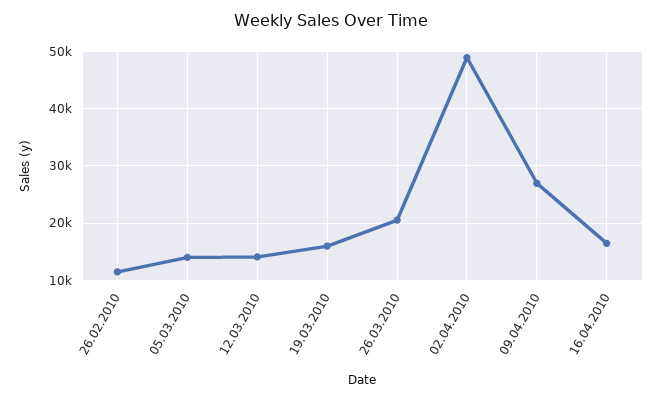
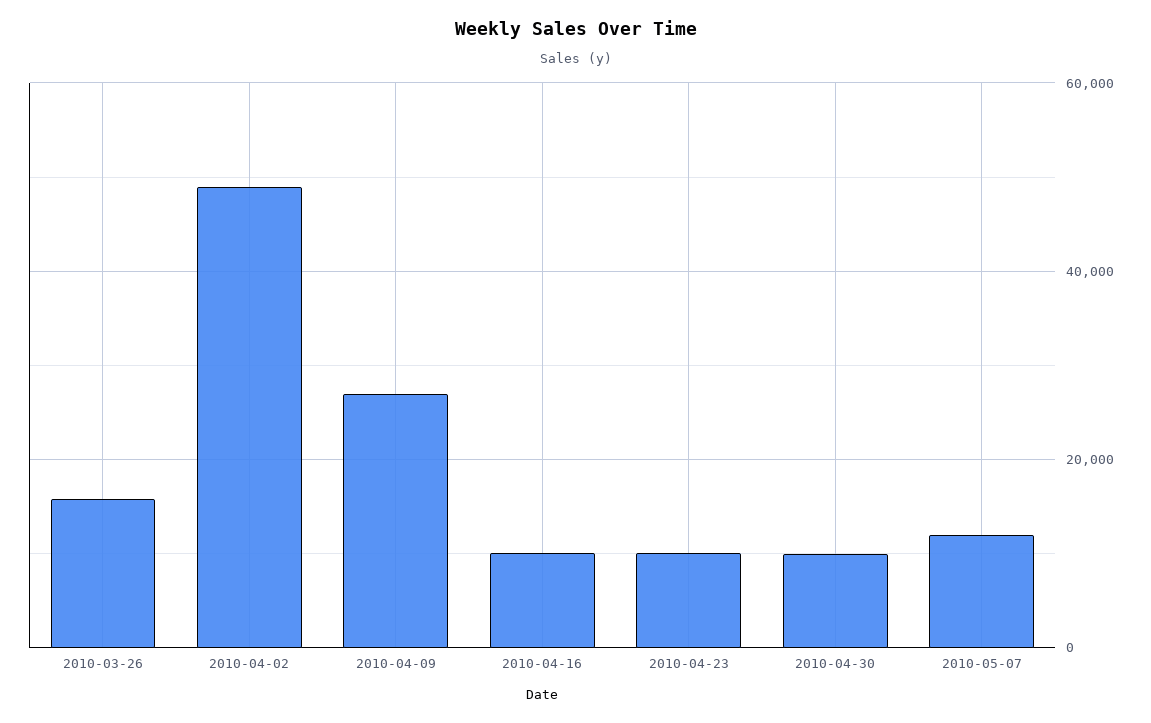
26.02.2010: 12000 -> none
05.03.2010: 14000 -> none
12.03.2010: 14000 -> none
19.03.2010: 16000 -> none
26.03.2010: 20000 -> 16000
16.04.2010: 16000 -> 10000
2010-04-23: none -> 10000
2010-04-30: none -> 10000
2010-05-07: none -> 12000

